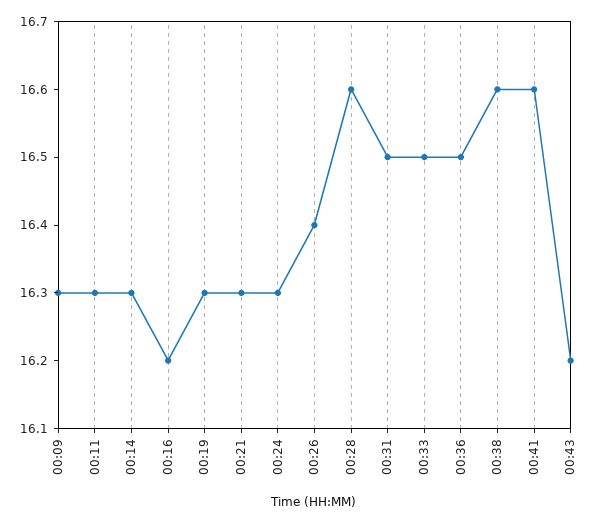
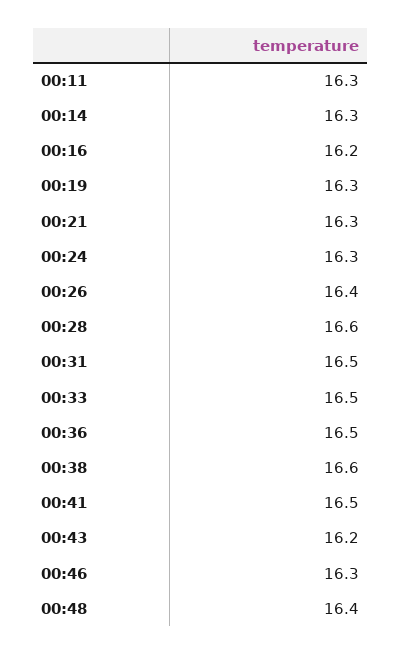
00:09: 16.3 -> none
00:41: 16.6 -> 16.5
00:46: none -> 16.3
00:48: none -> 16.4

